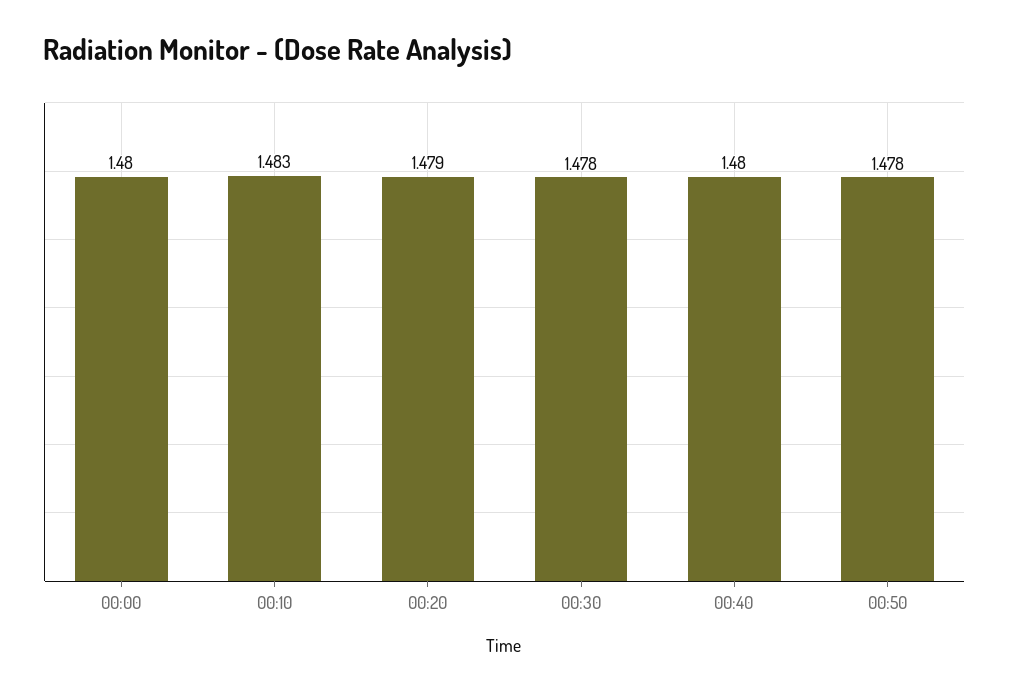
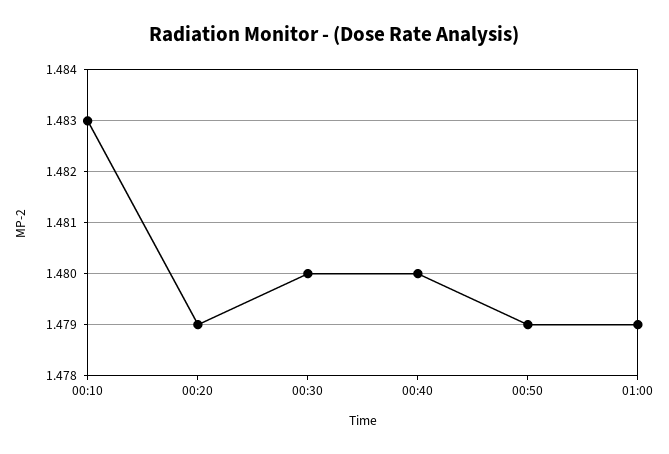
00:00: 1.48 -> none
00:30: 1.478 -> 1.48
00:50: 1.478 -> 1.479
01:00: none -> 1.479

